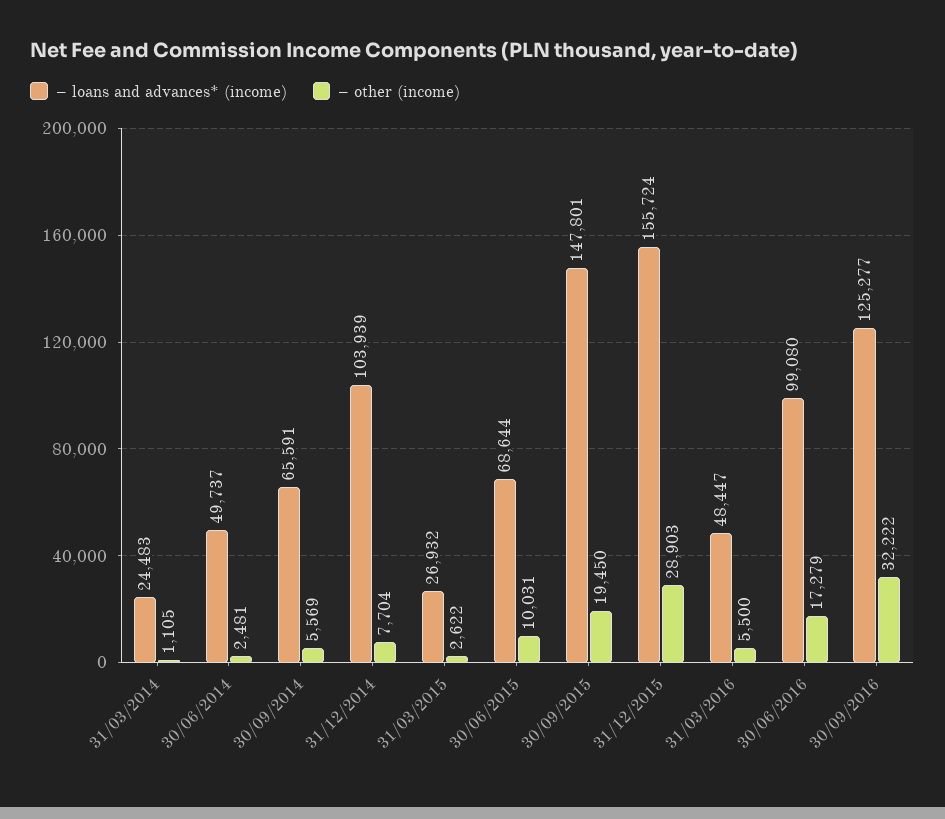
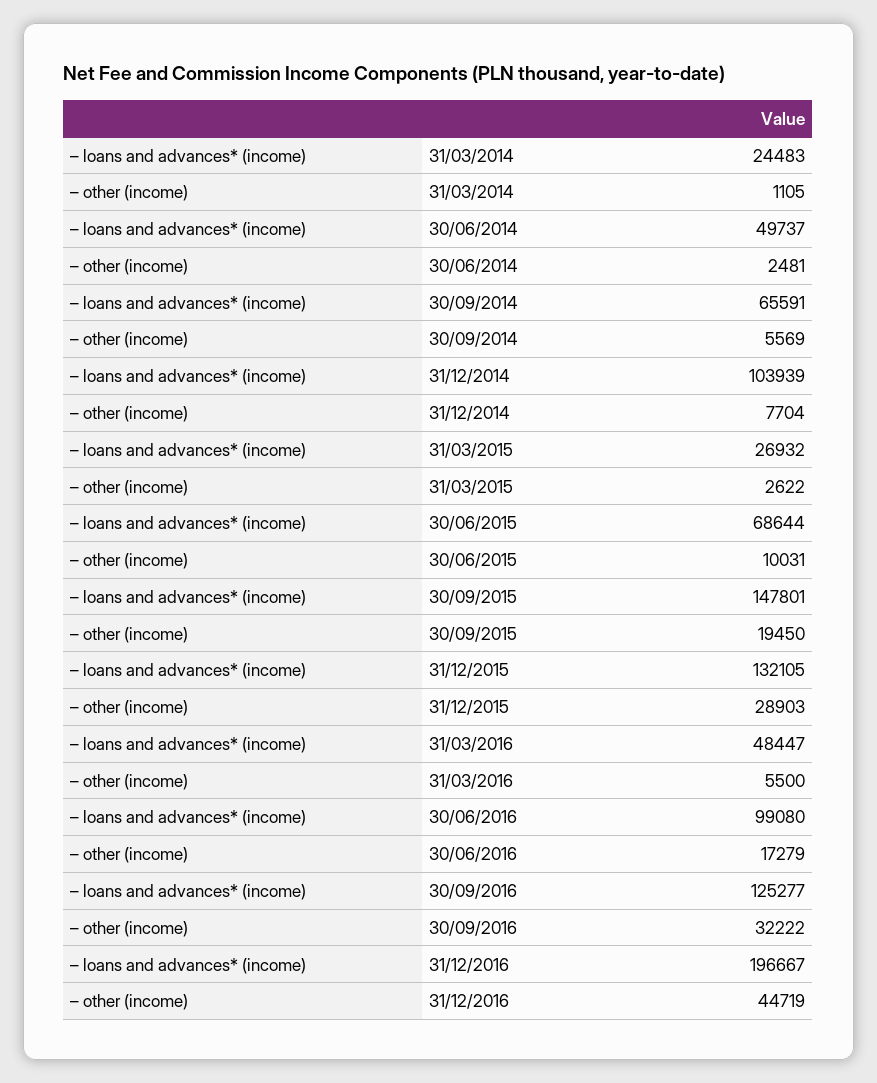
– loans and advances* (income), 31/12/2015: 155724 -> 132105
– loans and advances* (income), 31/12/2016: none -> 196667
– other (income), 31/12/2016: none -> 44719

